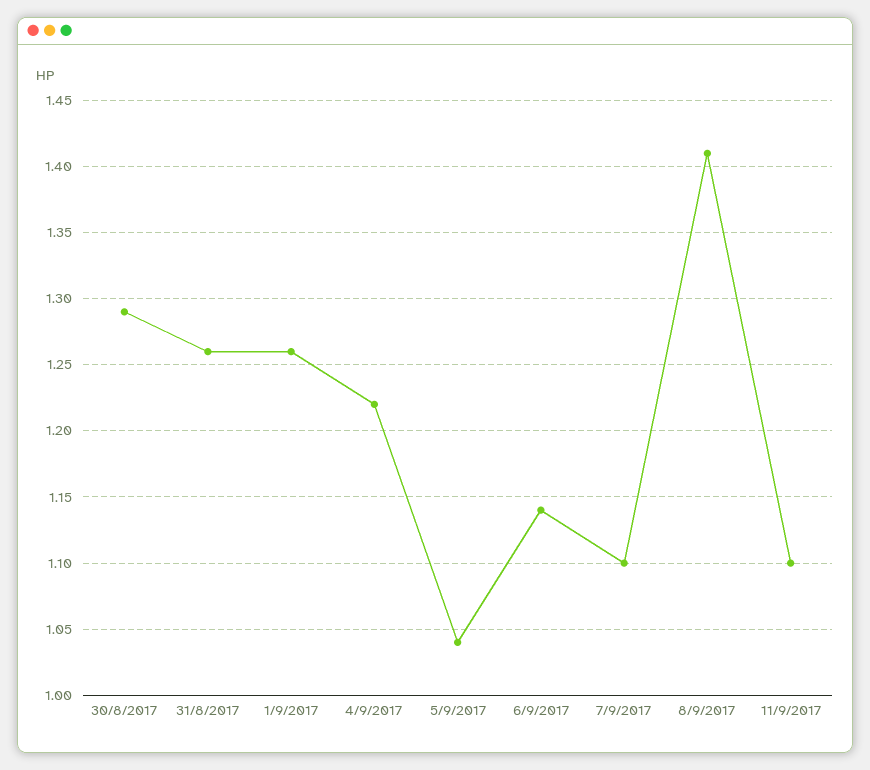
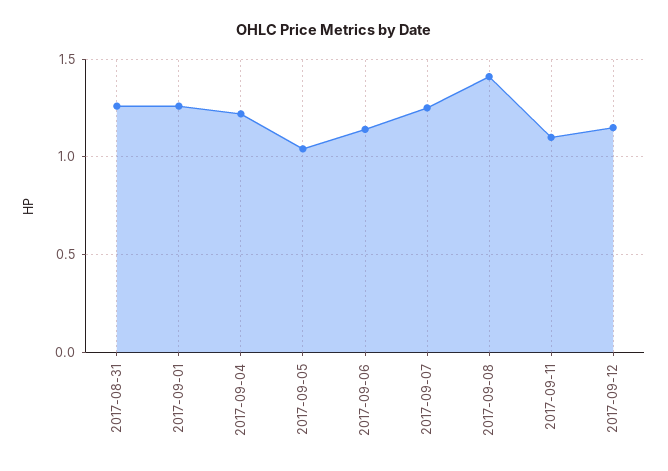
30/8/2017: 1.29 -> none
7/9/2017: 1.1 -> 1.25
2017-09-12: none -> 1.15

